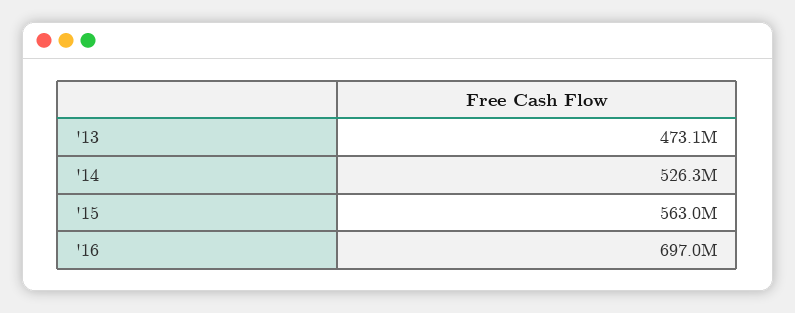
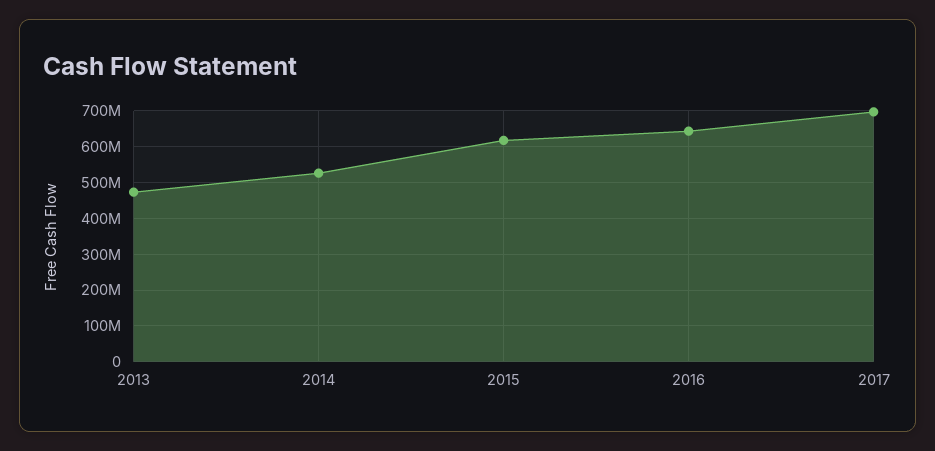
'15: 563000000 -> 620000000
'16: 697000000 -> 640000000
2017: none -> 700000000

